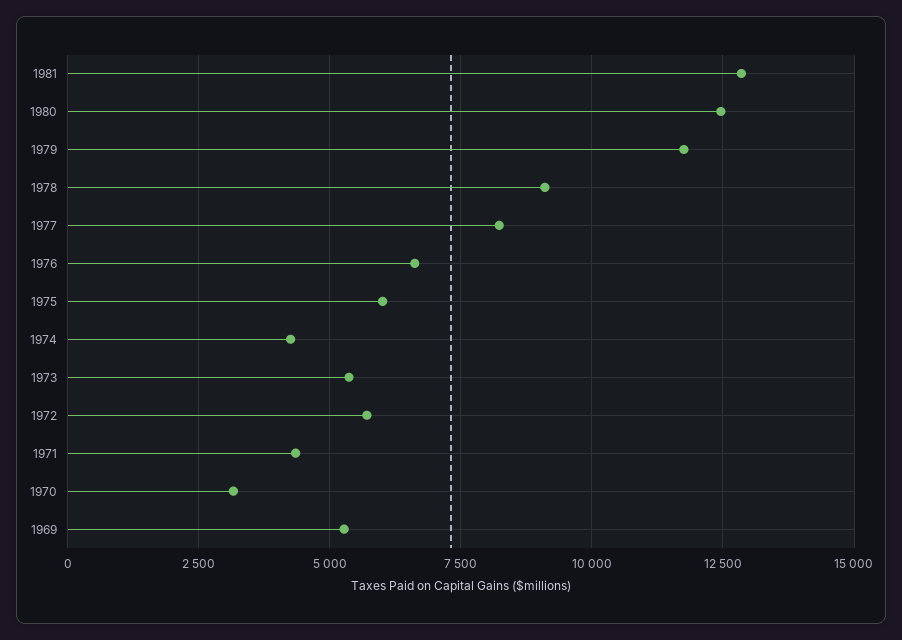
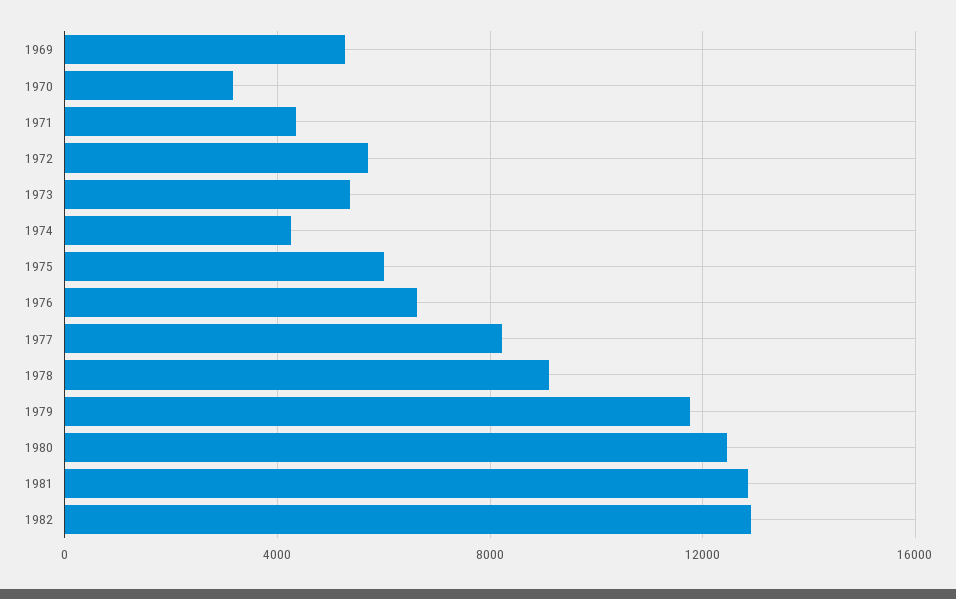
1982: none -> 13000

